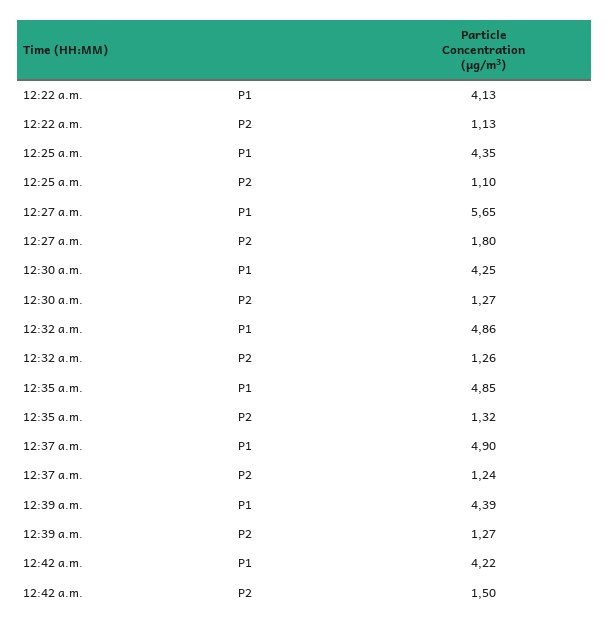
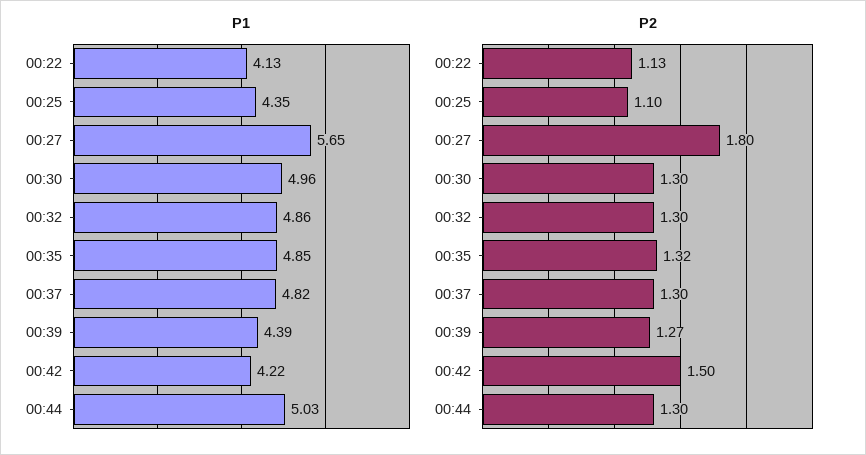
P1, 12:30 a.m.: 4.25 -> 4.96
P2, 12:30 a.m.: 1.27 -> 1.3
P2, 12:32 a.m.: 1.26 -> 1.3
P1, 12:37 a.m.: 4.9 -> 4.82
P2, 12:37 a.m.: 1.24 -> 1.3
P1, 00:44: none -> 5.03
P2, 00:44: none -> 1.3

